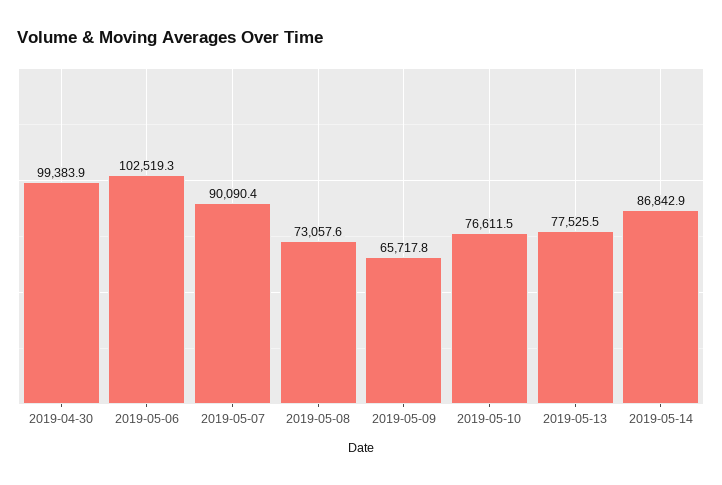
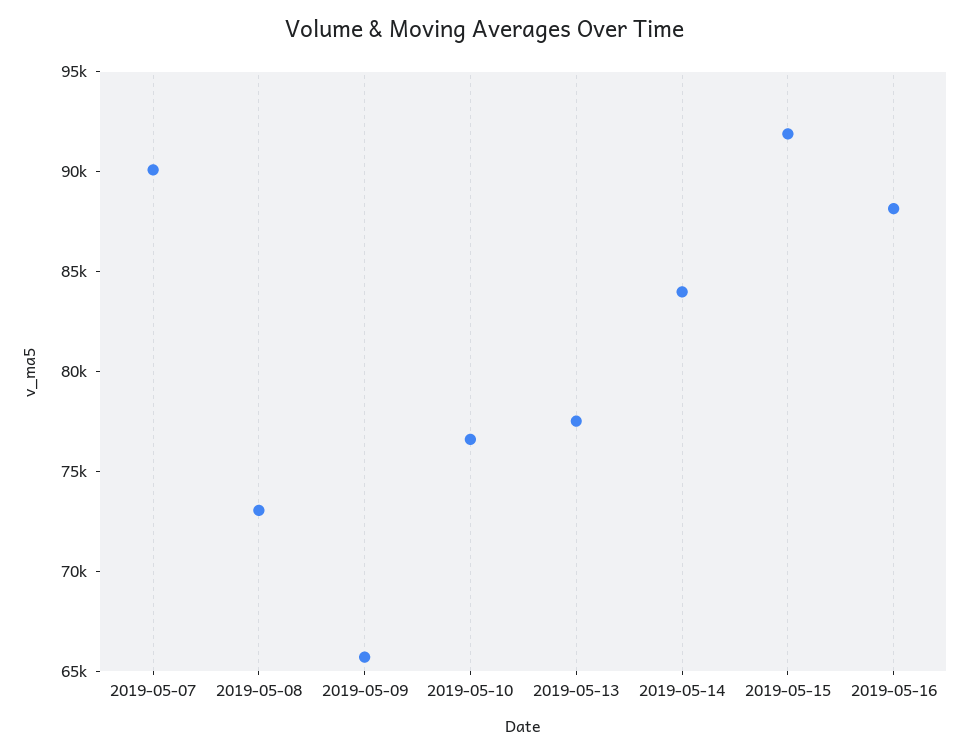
2019-04-30: 99383.9 -> none
2019-05-06: 102519.3 -> none
2019-05-14: 86842.9 -> 84000
2019-05-15: none -> 92000
2019-05-16: none -> 88000

